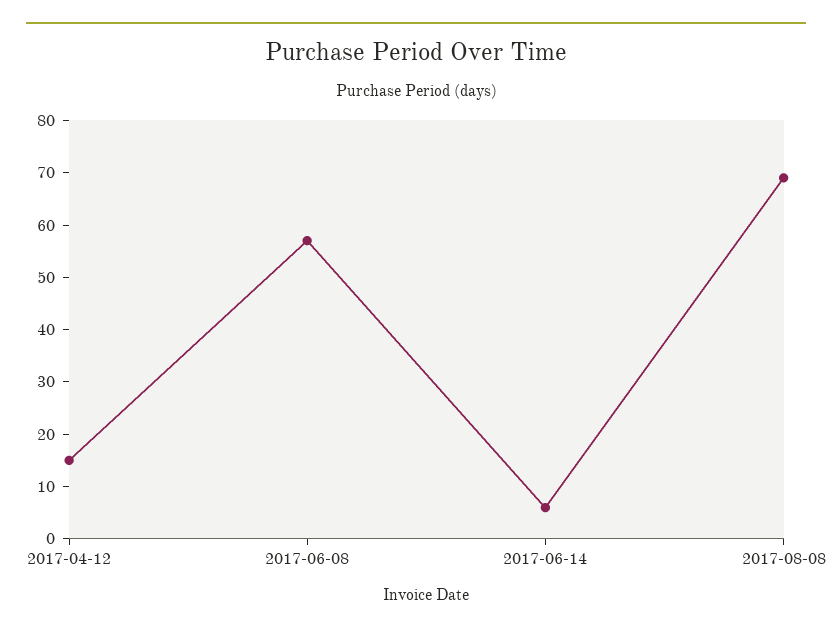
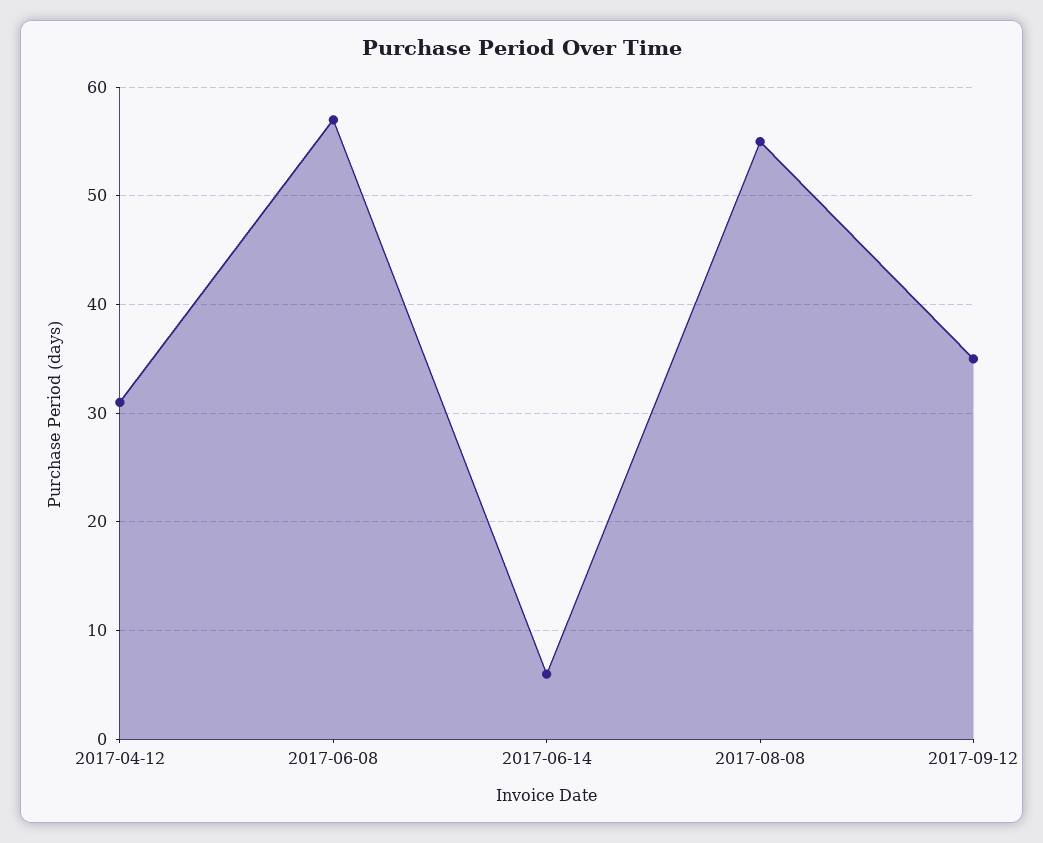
2017-04-12: 15 -> 31
2017-08-08: 70 -> 55
2017-09-12: none -> 35

